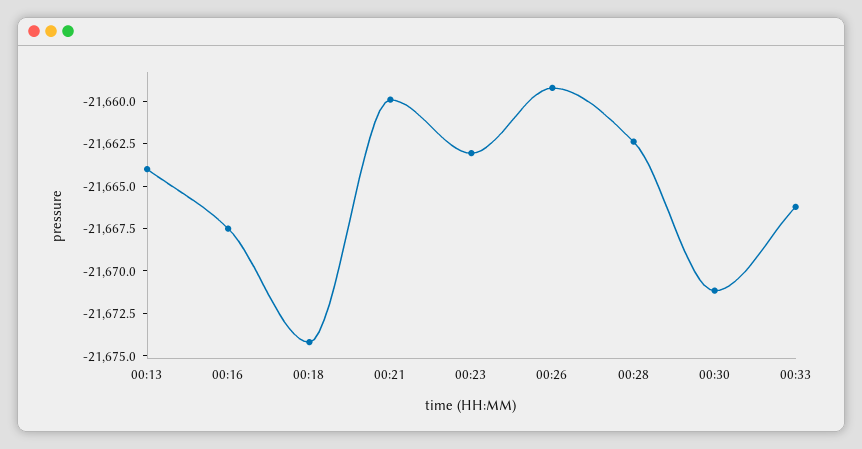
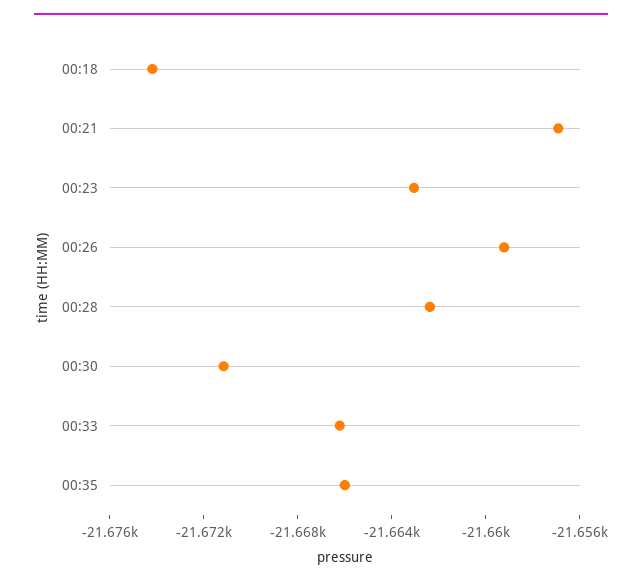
00:13: -21664 -> none
00:16: -21667.5 -> none
00:21: -21660 -> -21657
00:35: none -> -21666

